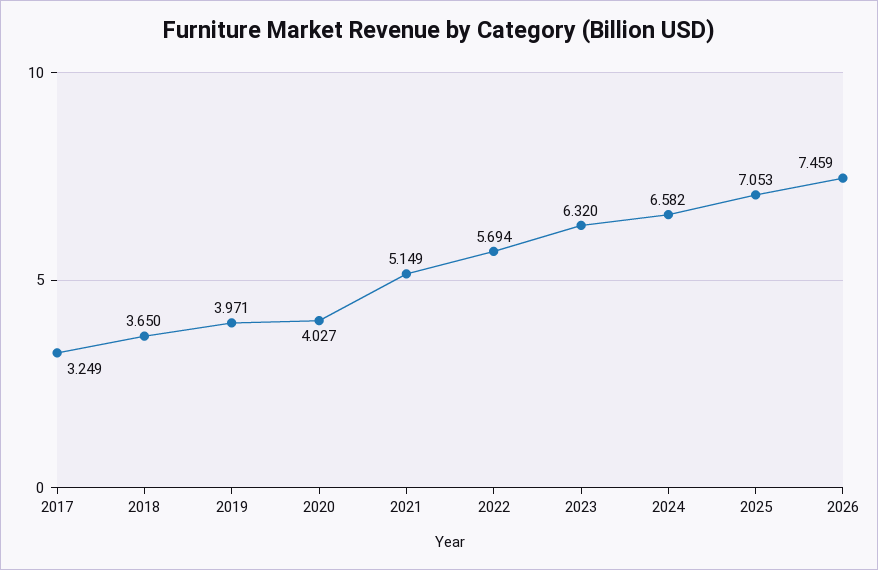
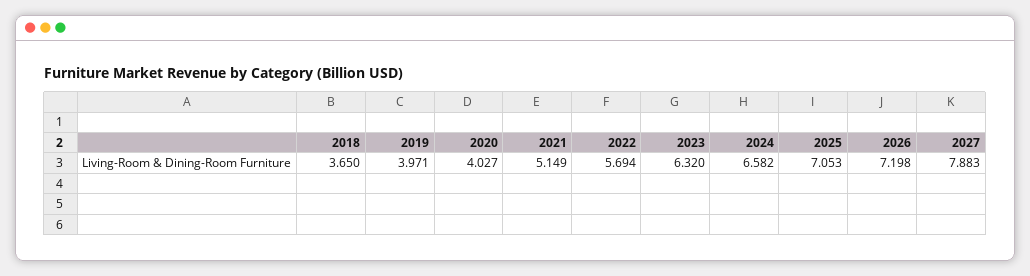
2017: 3.249 -> none
2026: 7.459 -> 7.198
2027: none -> 7.883

